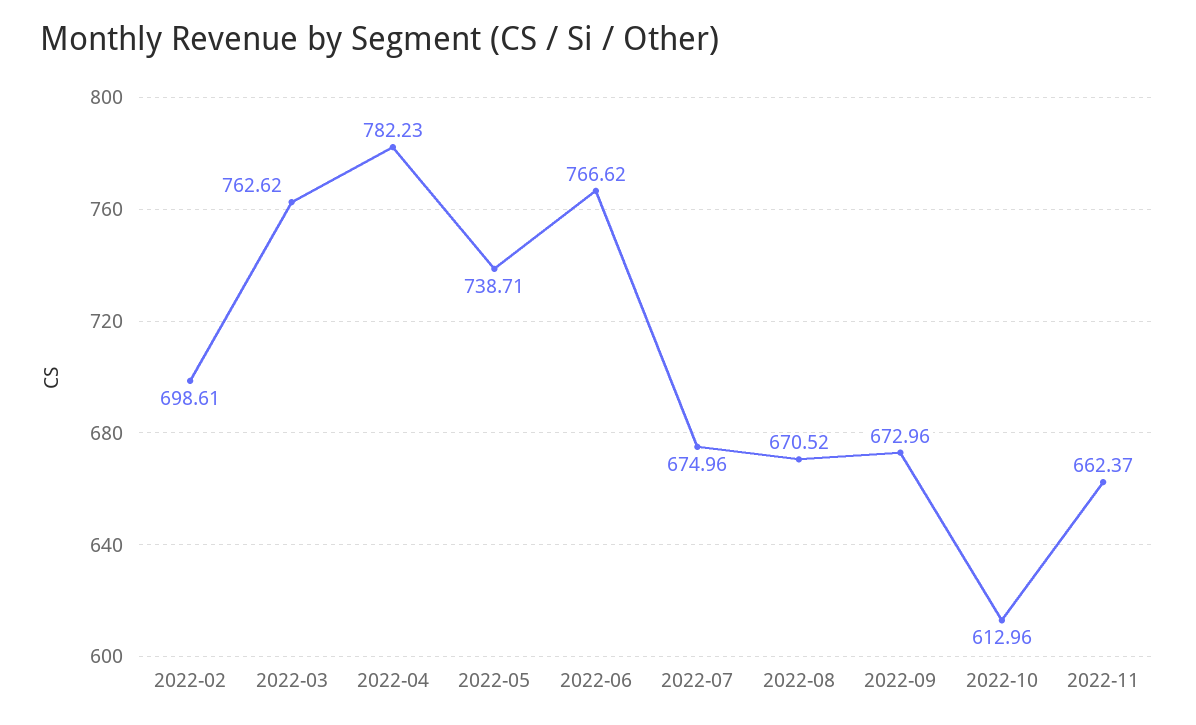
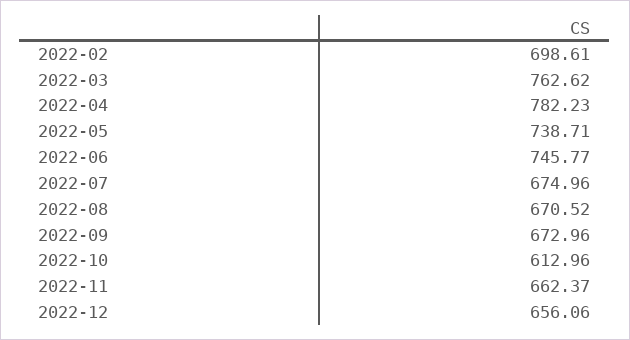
2022-06: 766.62 -> 745.77
2022-12: none -> 656.06

